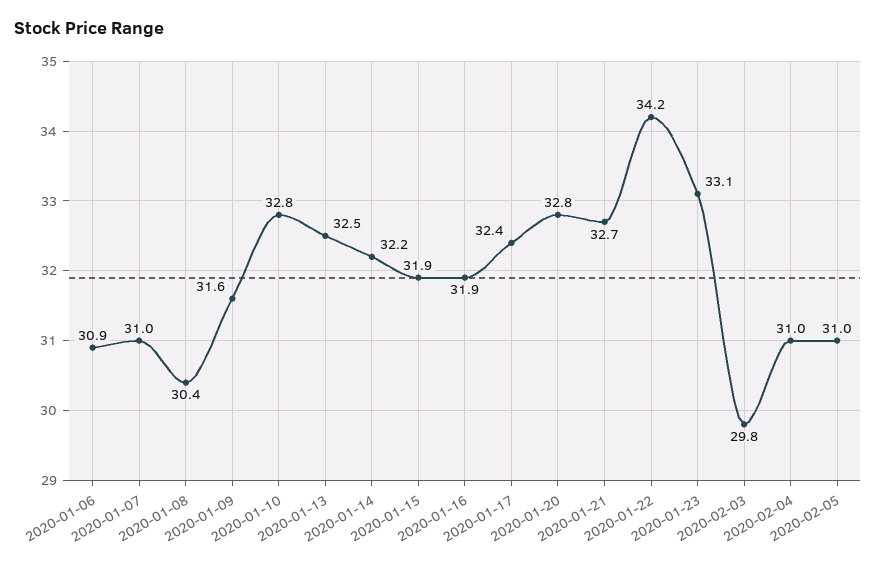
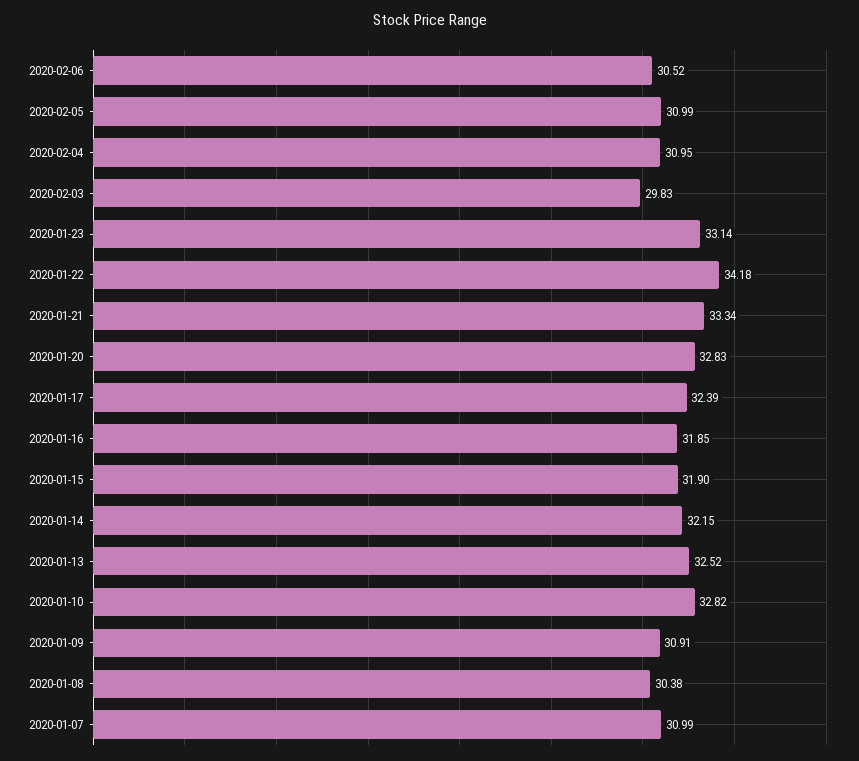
2020-01-06: 30.9 -> none
2020-01-09: 31.6 -> 30.91
2020-01-21: 32.7 -> 33.34
2020-02-06: none -> 30.52

